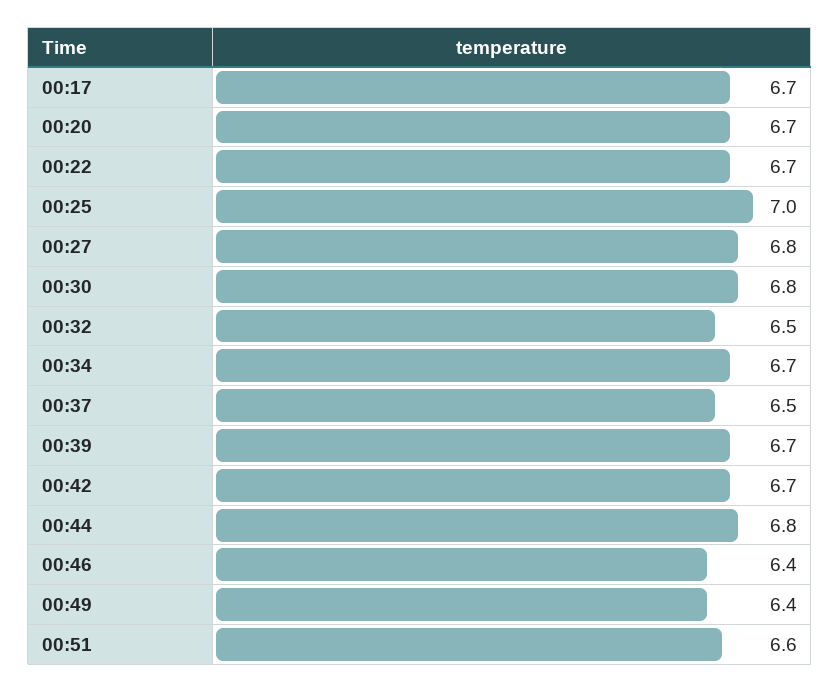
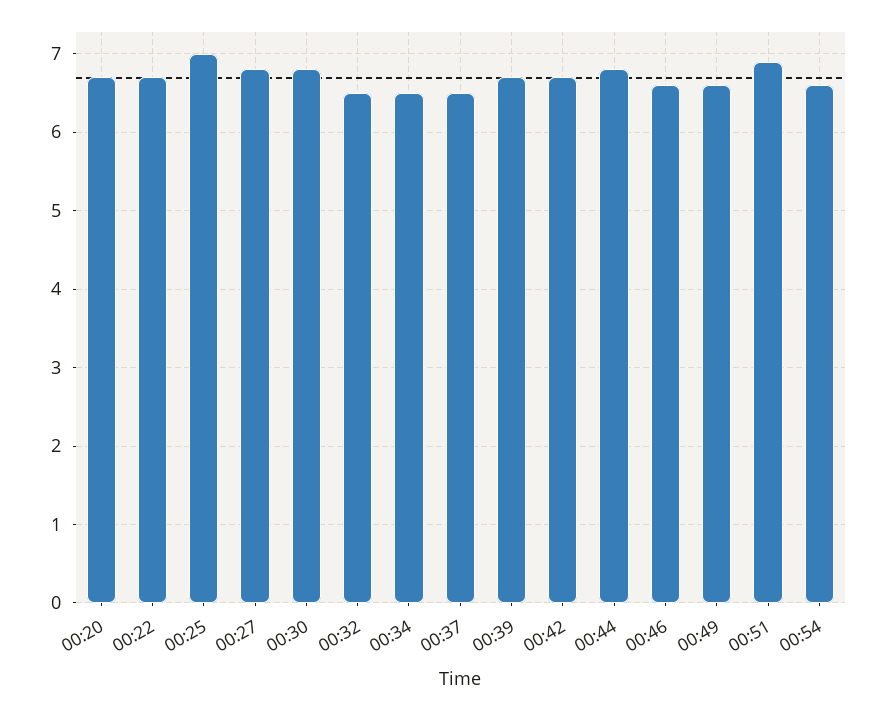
00:17: 6.7 -> none
00:34: 6.7 -> 6.5
00:46: 6.4 -> 6.6
00:49: 6.4 -> 6.6
00:51: 6.6 -> 6.9
00:54: none -> 6.6

